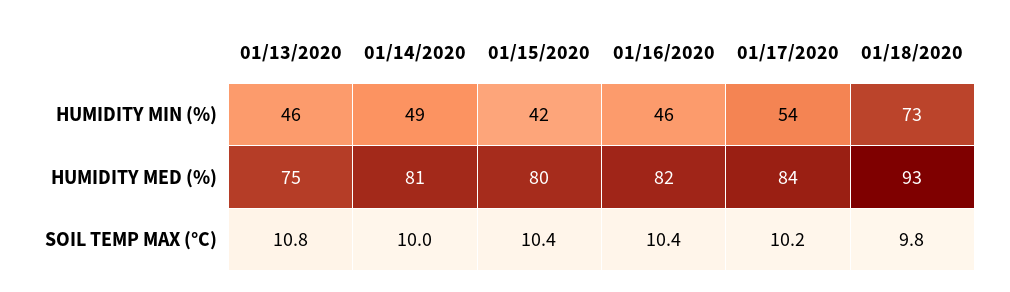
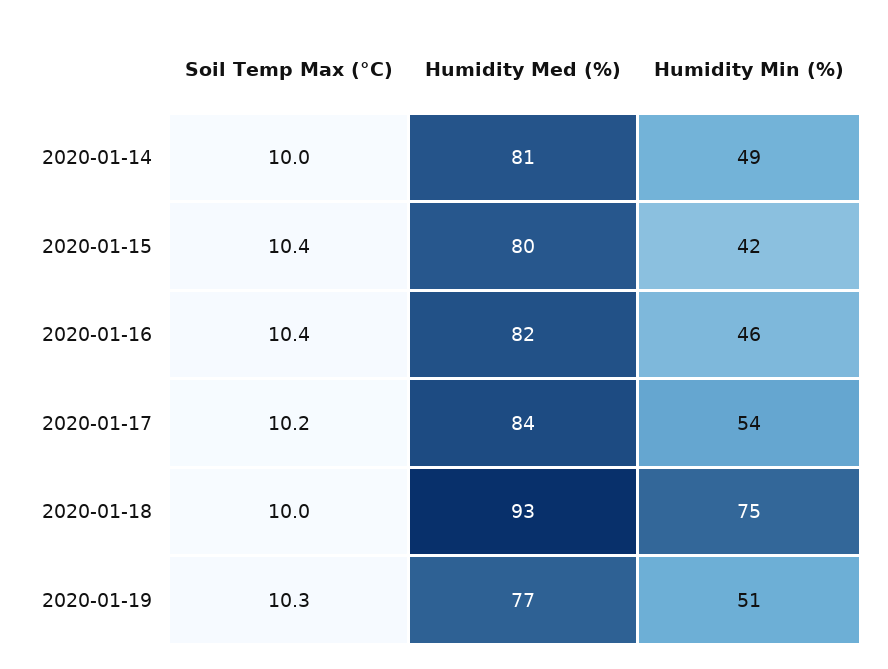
01/13/2020, HUMIDITY MIN (%): 46 -> none
01/18/2020, HUMIDITY MIN (%): 73 -> 75
01/13/2020, HUMIDITY MED (%): 75 -> none
01/13/2020, SOIL TEMP MAX (°C): 10.8 -> none
01/18/2020, SOIL TEMP MAX (°C): 9.8 -> 10
2020-01-19, SOIL TEMP MAX (°C): none -> 10.3
2020-01-19, HUMIDITY MED (%): none -> 77
2020-01-19, HUMIDITY MIN (%): none -> 51

